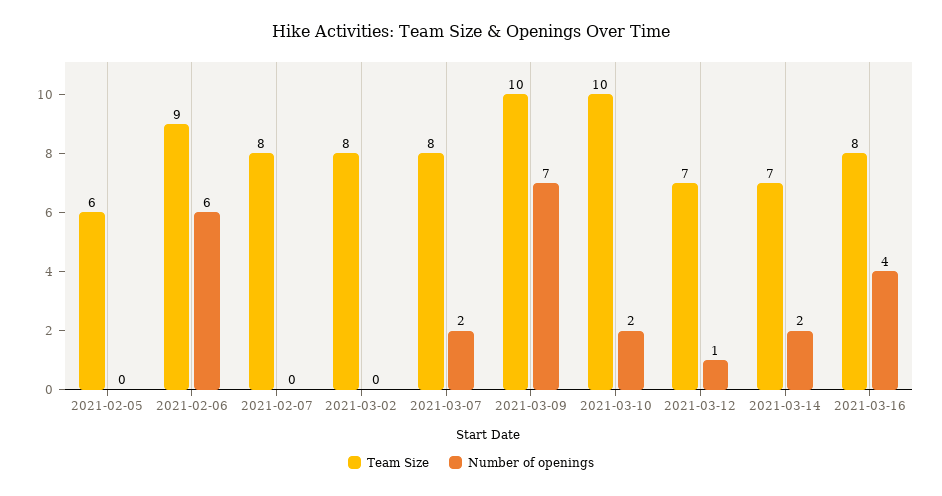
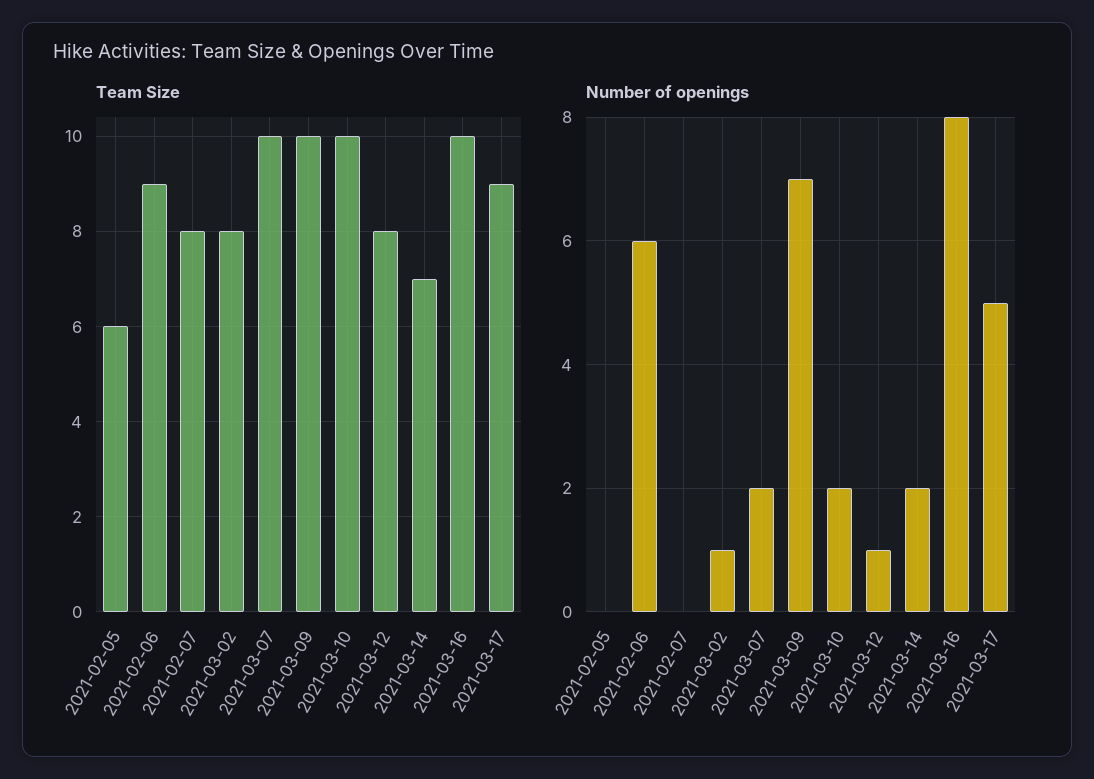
Number of openings, 2021-03-02: 0 -> 1
Team Size, 2021-03-07: 8 -> 10
Team Size, 2021-03-12: 7 -> 8
Team Size, 2021-03-16: 8 -> 10
Number of openings, 2021-03-16: 4 -> 8
Team Size, 2021-03-17: none -> 9
Number of openings, 2021-03-17: none -> 5

